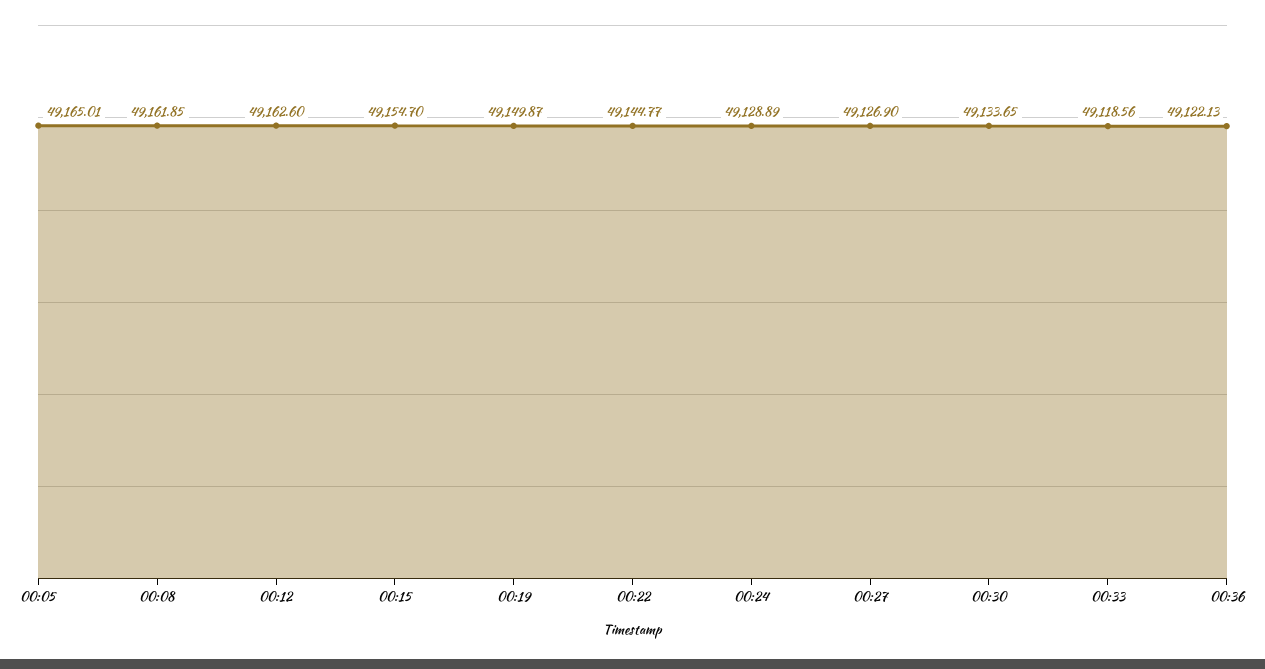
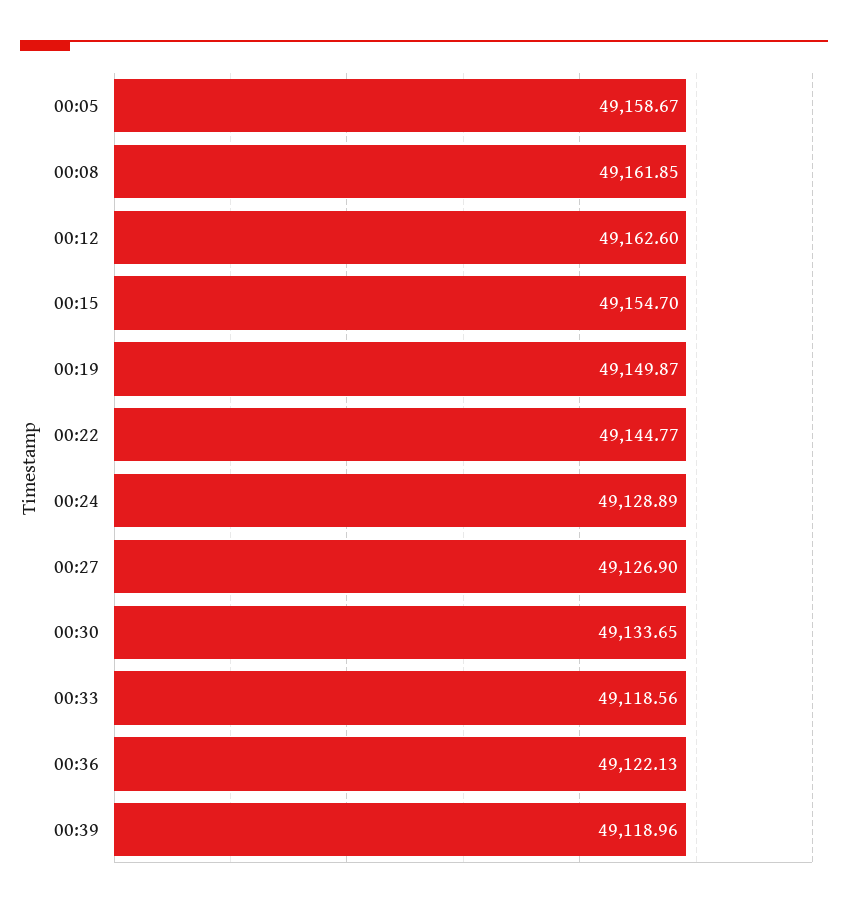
00:05: 49165.01 -> 49158.67
00:39: none -> 49118.96

